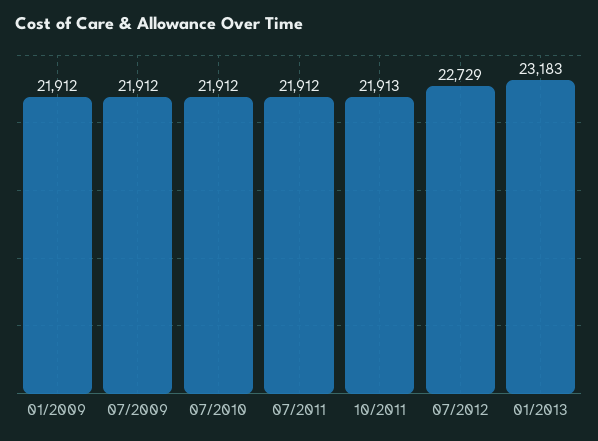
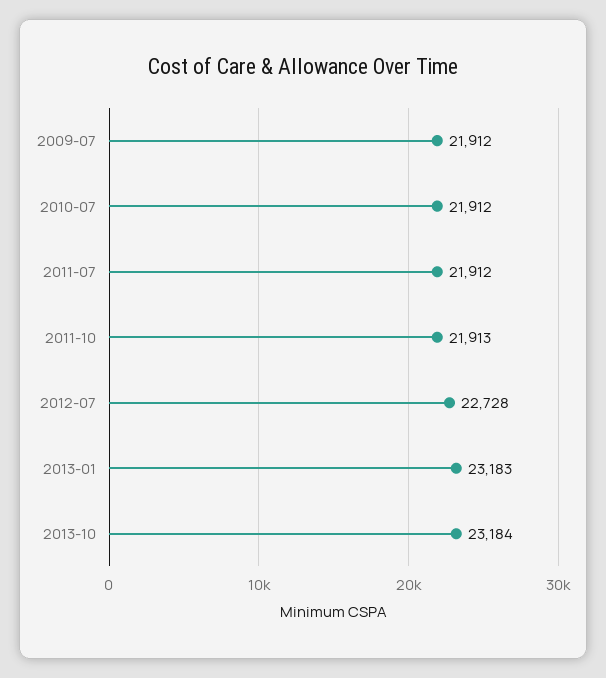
01/2009: 21912 -> none
07/2012: 22729 -> 22728
2013-10: none -> 23184

